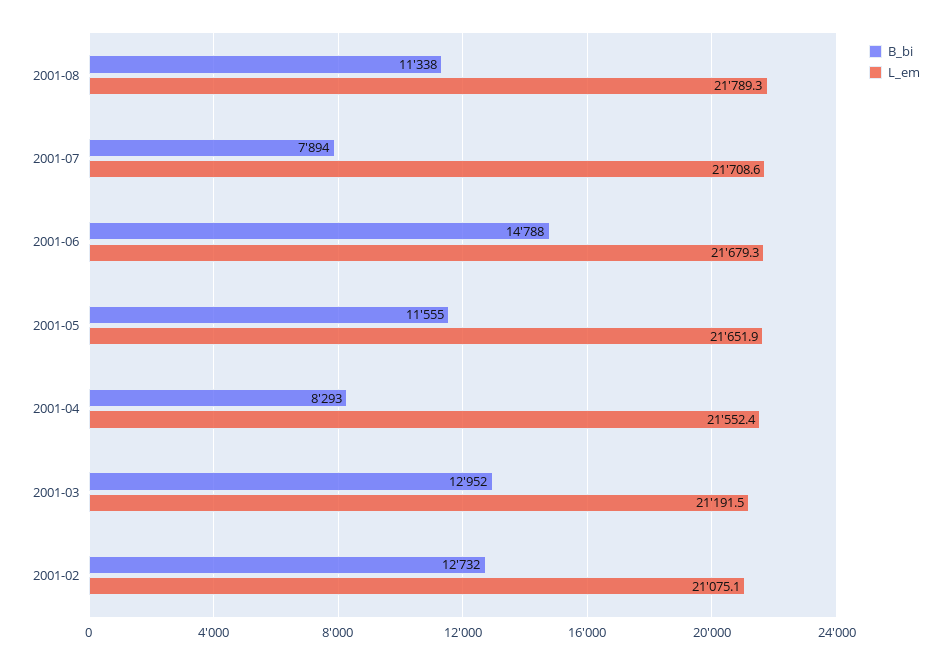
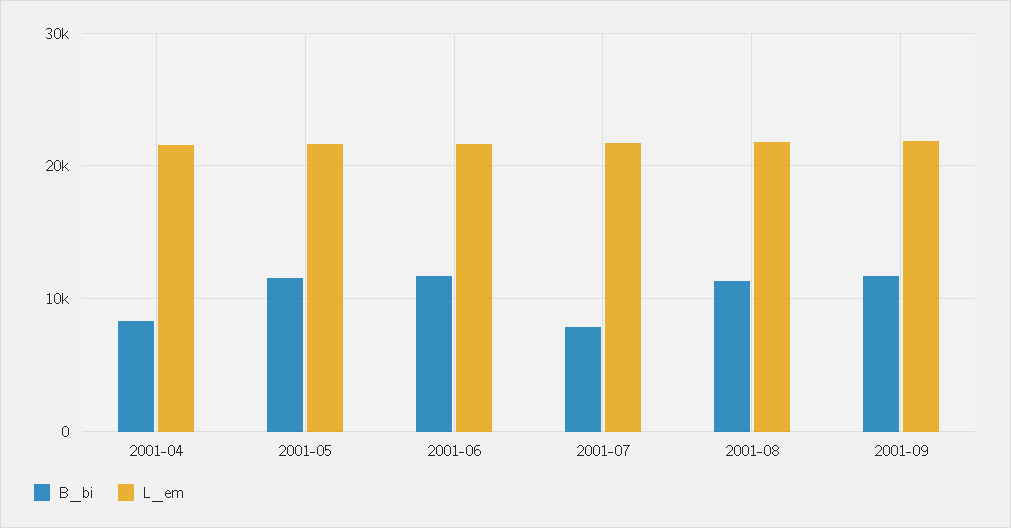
B_bi, 2001-06: 14788 -> 12000
B_bi, 2001-03: 12952 -> none
L_em, 2001-03: 21191.5 -> none
B_bi, 2001-02: 12732 -> none
L_em, 2001-02: 21075.1 -> none
B_bi, 2001-09: none -> 12000
L_em, 2001-09: none -> 22000

